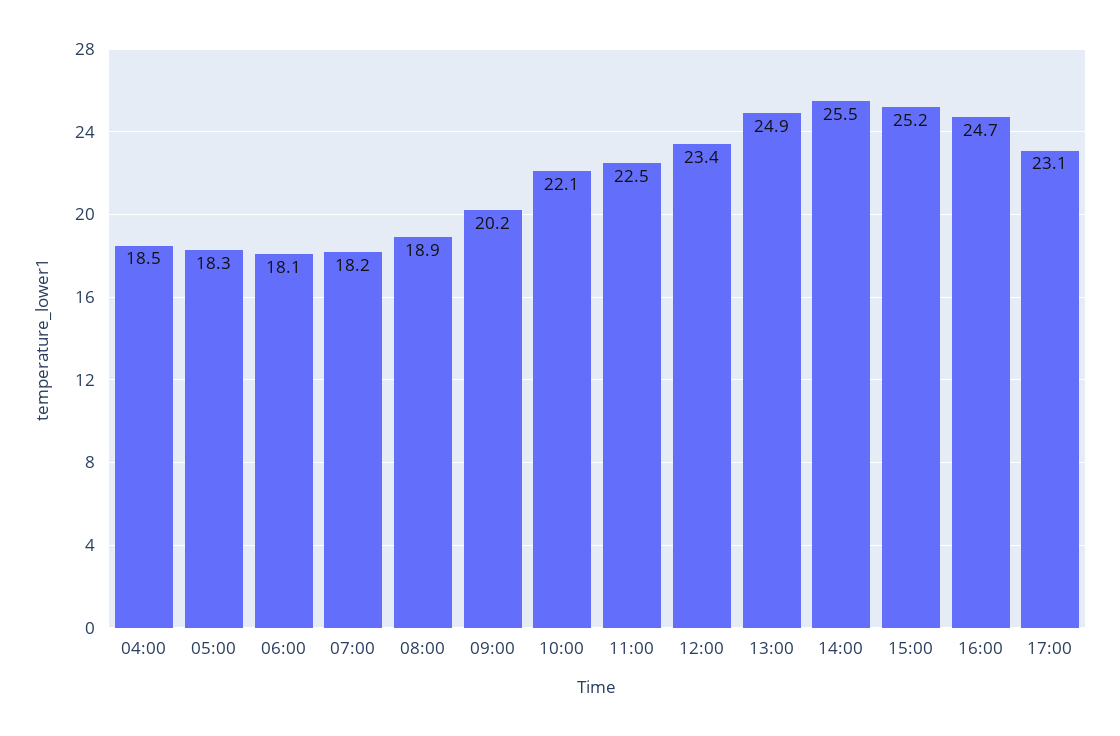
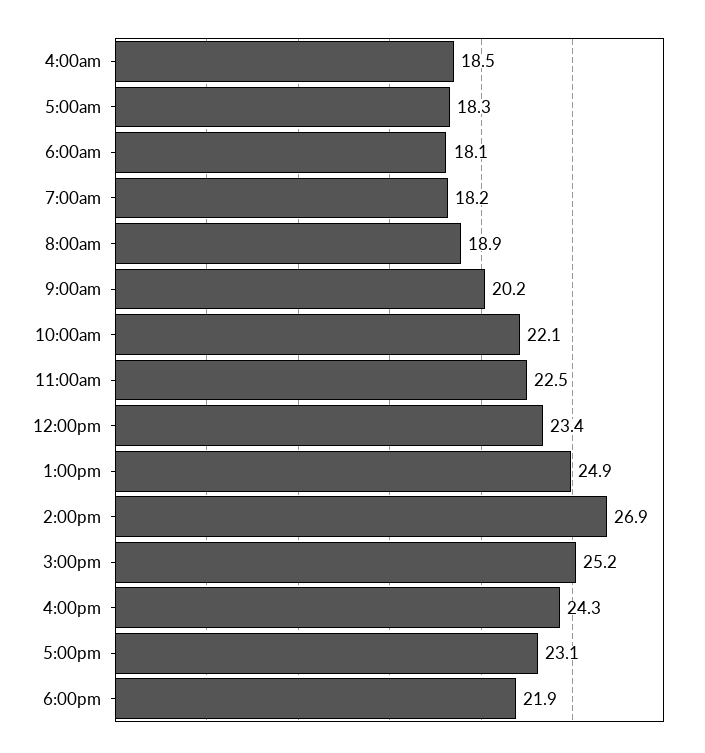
14:00: 25.5 -> 26.9
16:00: 24.7 -> 24.3
6:00pm: none -> 21.9

